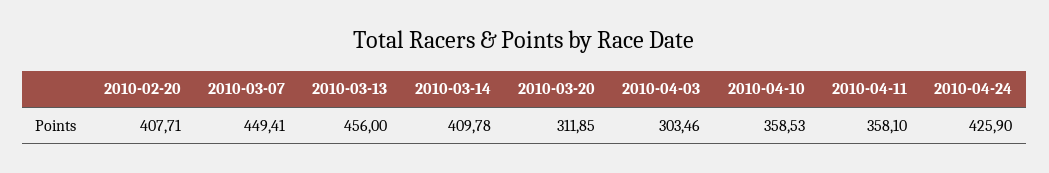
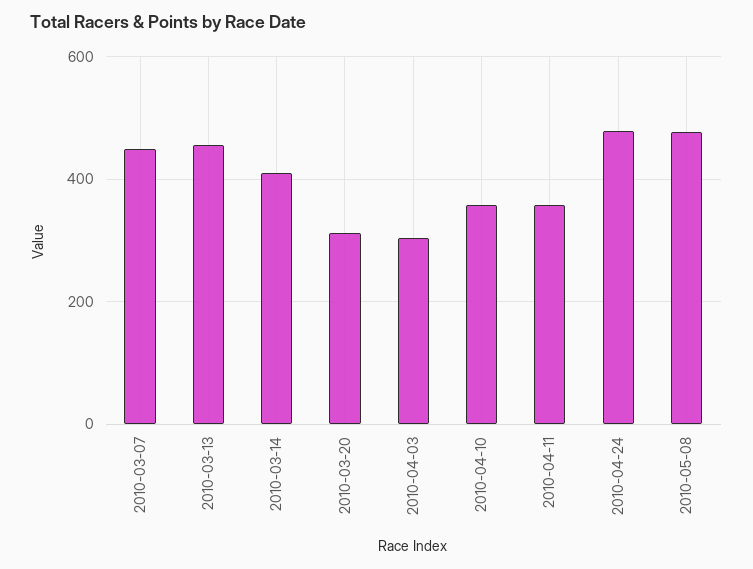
2010-02-20: 407.71 -> none
2010-04-24: 425.9 -> 480
2010-05-08: none -> 480

